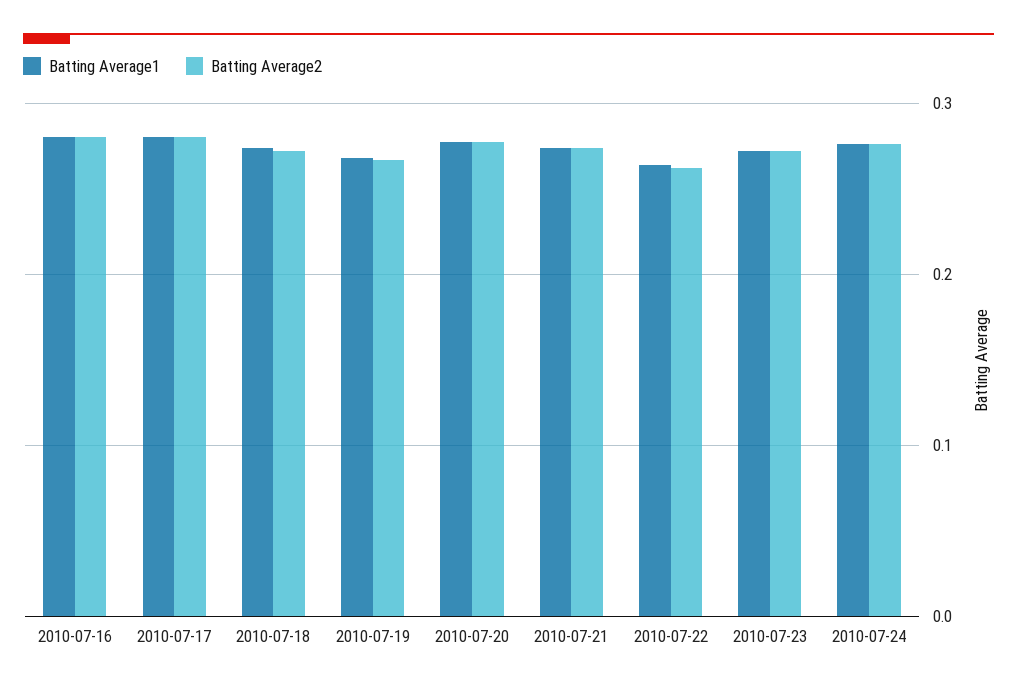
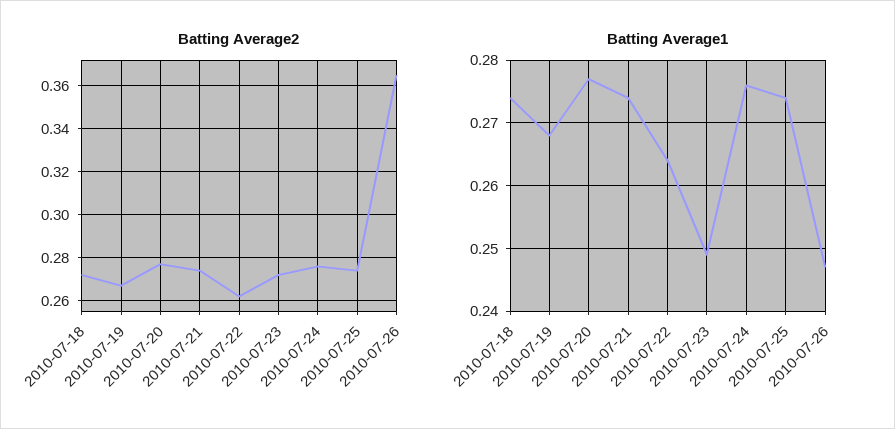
Batting Average1, 2010-07-16: 0.28 -> none
Batting Average2, 2010-07-16: 0.28 -> none
Batting Average1, 2010-07-17: 0.28 -> none
Batting Average2, 2010-07-17: 0.28 -> none
Batting Average1, 2010-07-23: 0.27 -> 0.249
Batting Average2, 2010-07-25: none -> 0.275
Batting Average2, 2010-07-26: none -> 0.365
Batting Average1, 2010-07-25: none -> 0.274
Batting Average1, 2010-07-26: none -> 0.247

